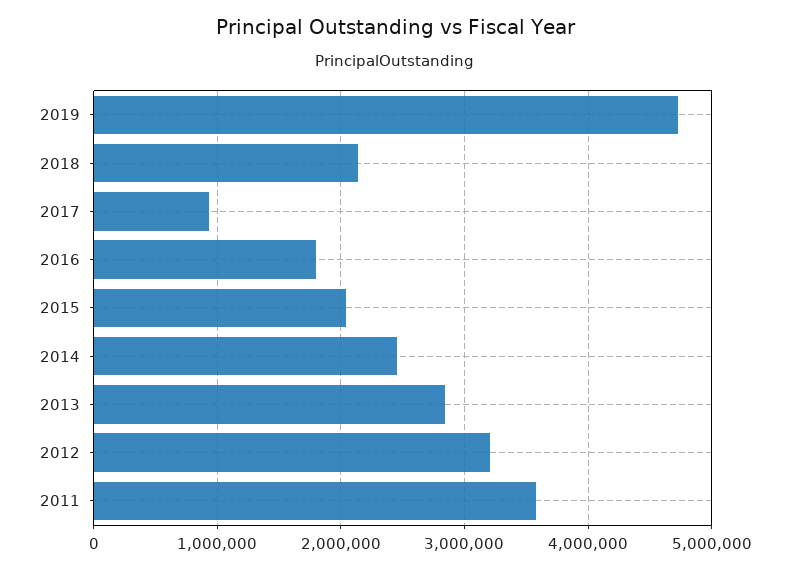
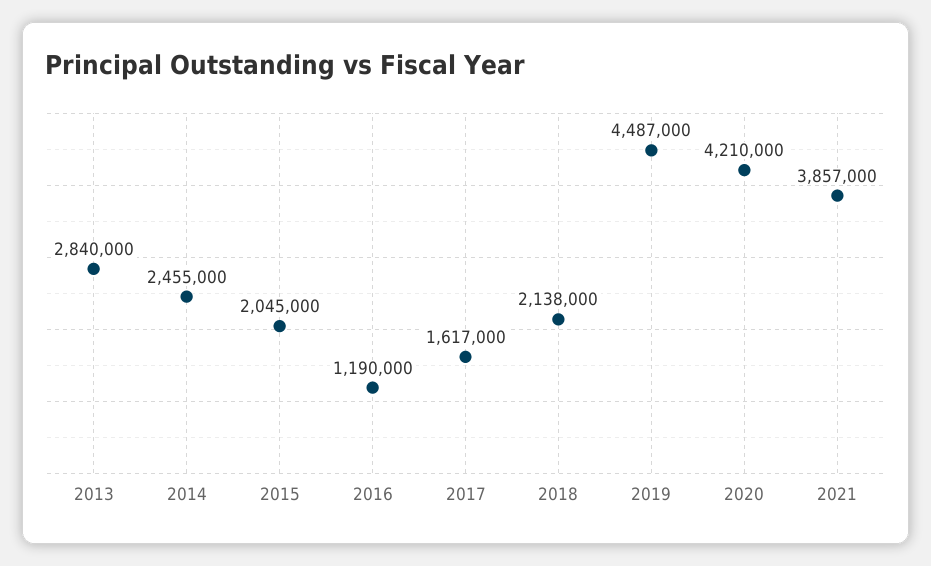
2019: 4700000 -> 4487000
2017: 900000 -> 1617000
2016: 1800000 -> 1190000
2012: 3200000 -> none
2011: 3600000 -> none
2020: none -> 4210000
2021: none -> 3857000

